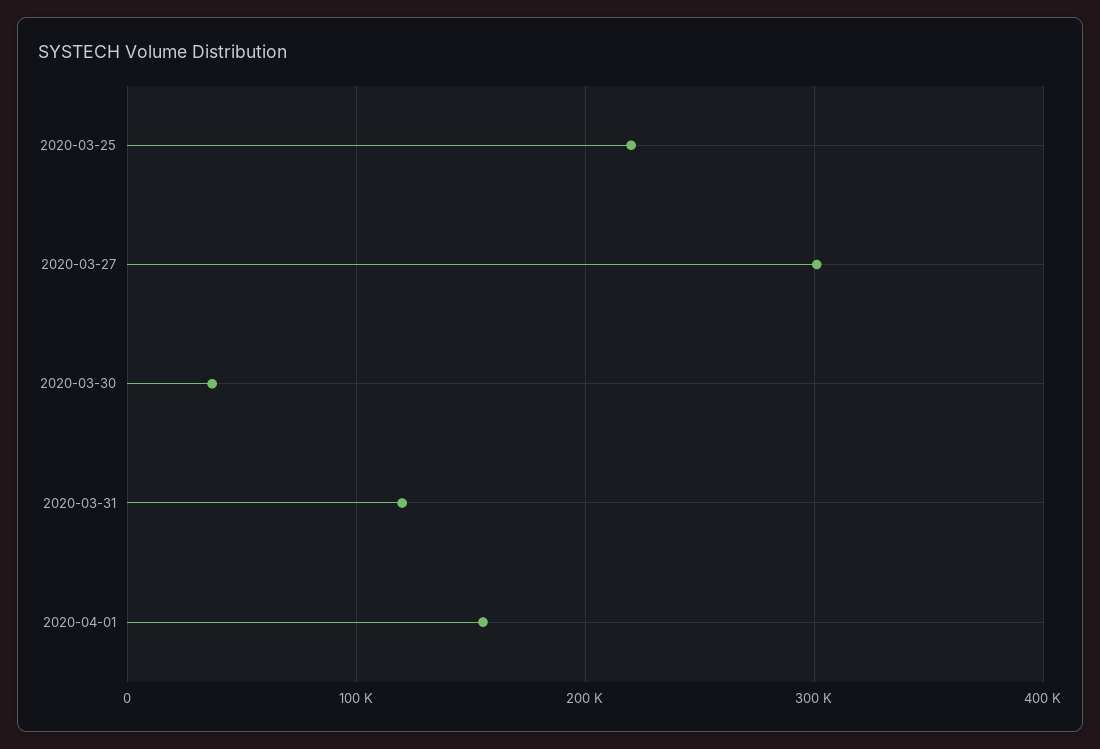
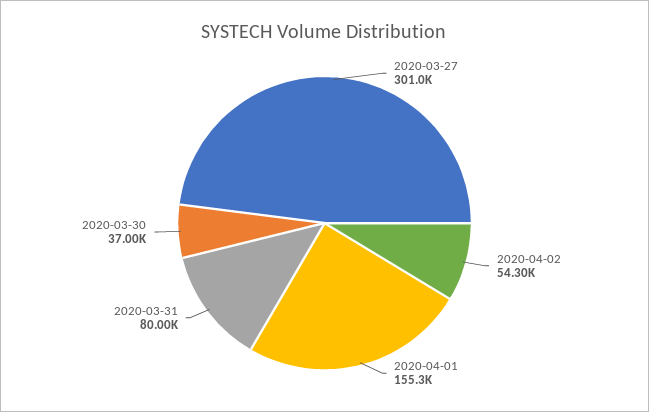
2020-03-25: 220000 -> none
2020-03-31: 120000 -> 80000
2020-04-02: none -> 54300

